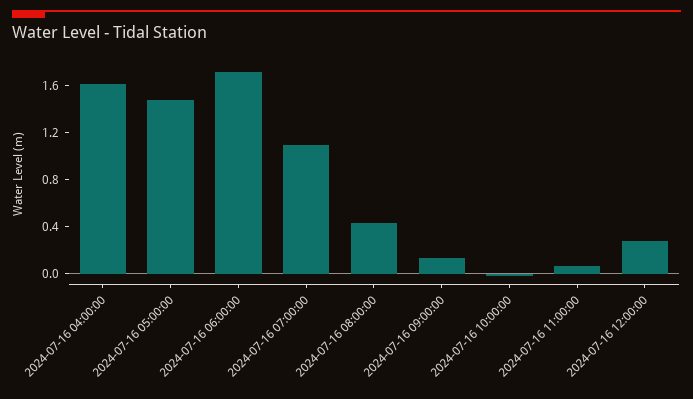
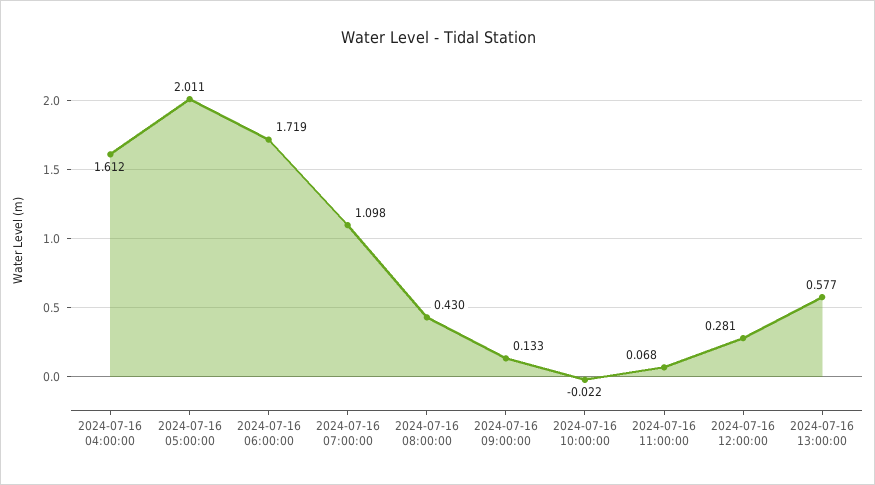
2024-07-16 05:00:00: 1.5 -> 2.011
2024-07-16 13:00:00: none -> 0.577

